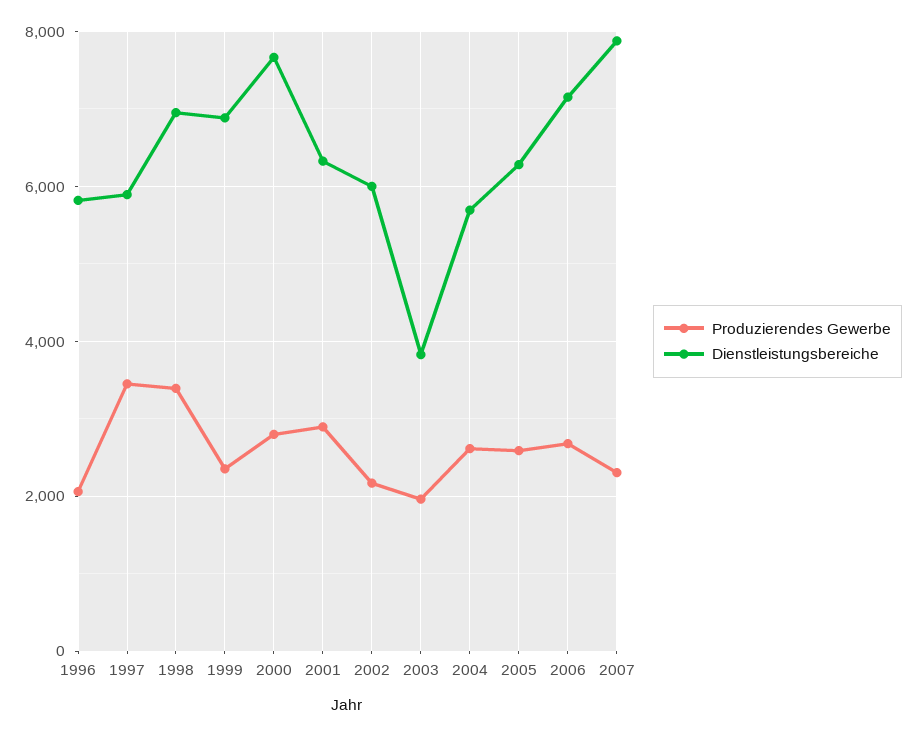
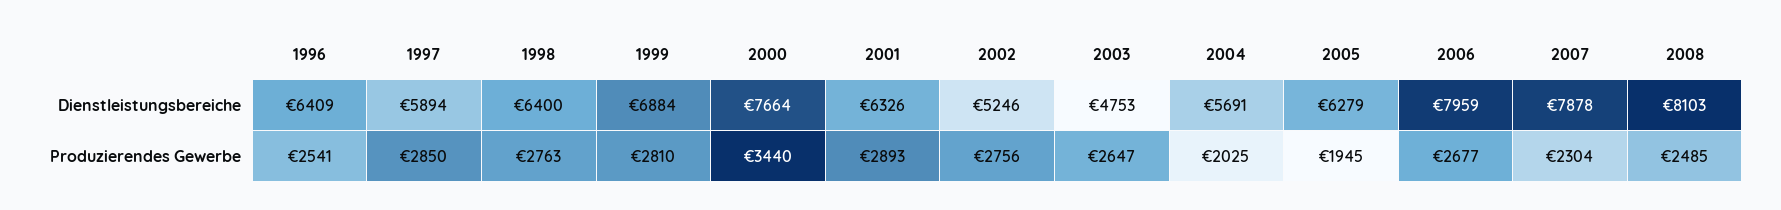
Produzierendes Gewerbe, 1996: 2000 -> 2541
Dienstleistungsbereiche, 1996: 5800 -> 6409
Produzierendes Gewerbe, 1997: 3400 -> 2850
Produzierendes Gewerbe, 1998: 3400 -> 2763
Dienstleistungsbereiche, 1998: 7000 -> 6400
Produzierendes Gewerbe, 1999: 2400 -> 2810
Produzierendes Gewerbe, 2000: 2800 -> 3440
Produzierendes Gewerbe, 2002: 2200 -> 2756
Dienstleistungsbereiche, 2002: 6000 -> 5246
Produzierendes Gewerbe, 2003: 2000 -> 2647
Dienstleistungsbereiche, 2003: 3800 -> 4753
Produzierendes Gewerbe, 2004: 2600 -> 2025
Produzierendes Gewerbe, 2005: 2600 -> 1945
Dienstleistungsbereiche, 2006: 7200 -> 7959
Dienstleistungsbereiche, 2008: none -> 8103
Produzierendes Gewerbe, 2008: none -> 2485

